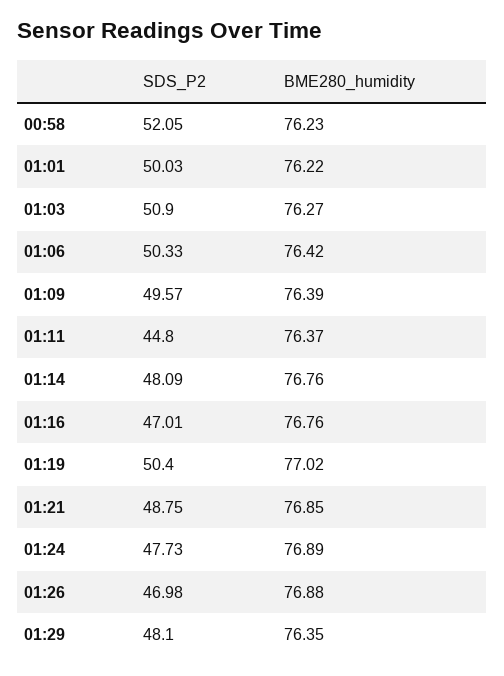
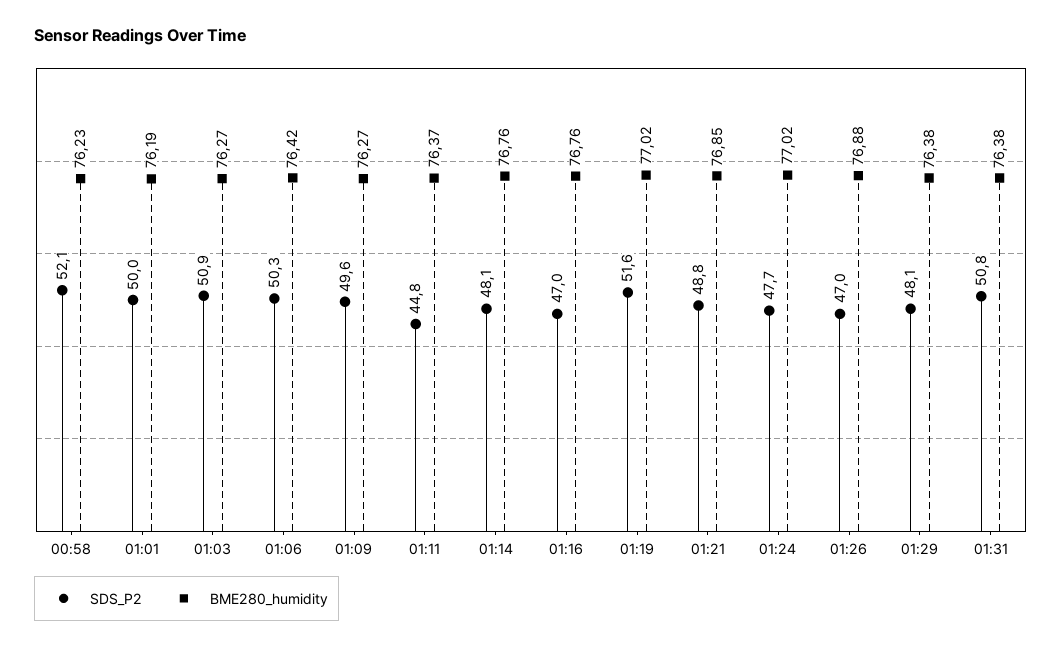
BME280_humidity, 01:01: 76.22 -> 76.19
BME280_humidity, 01:09: 76.39 -> 76.27
SDS_P2, 01:19: 50.4 -> 51.6
BME280_humidity, 01:24: 76.89 -> 77.02
BME280_humidity, 01:29: 76.35 -> 76.38
SDS_P2, 01:31: none -> 50.8
BME280_humidity, 01:31: none -> 76.38

